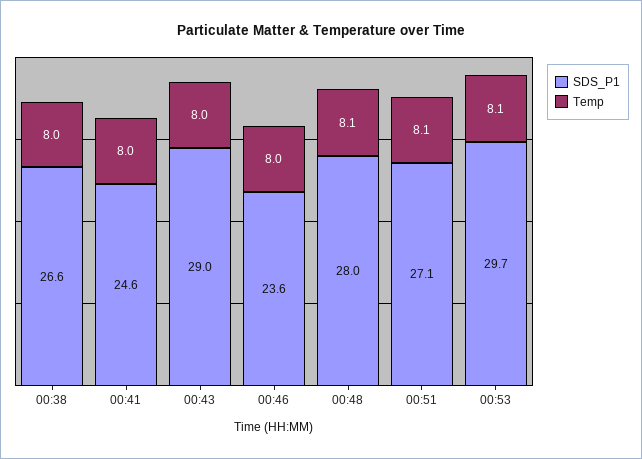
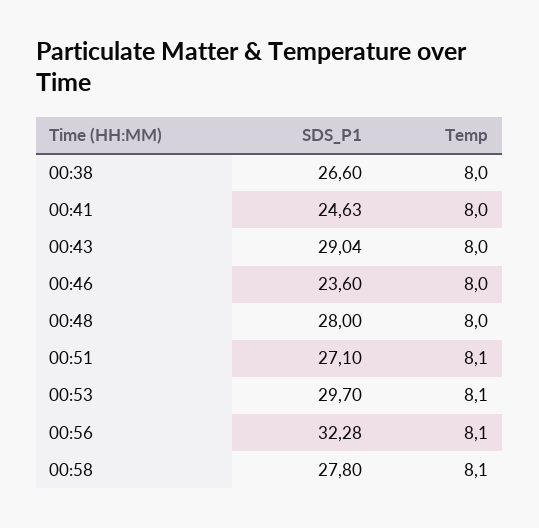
Temp, 00:48: 8.1 -> 8
SDS_P1, 00:56: none -> 32.28
Temp, 00:56: none -> 8.1
SDS_P1, 00:58: none -> 27.8
Temp, 00:58: none -> 8.1

